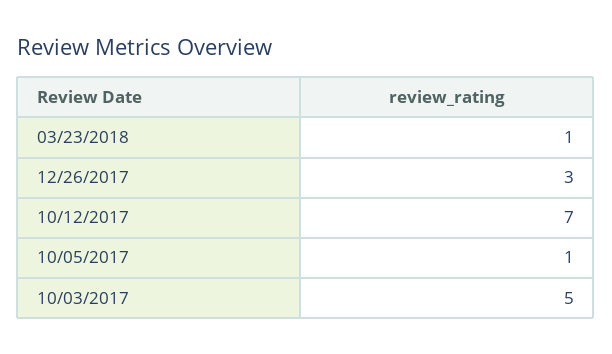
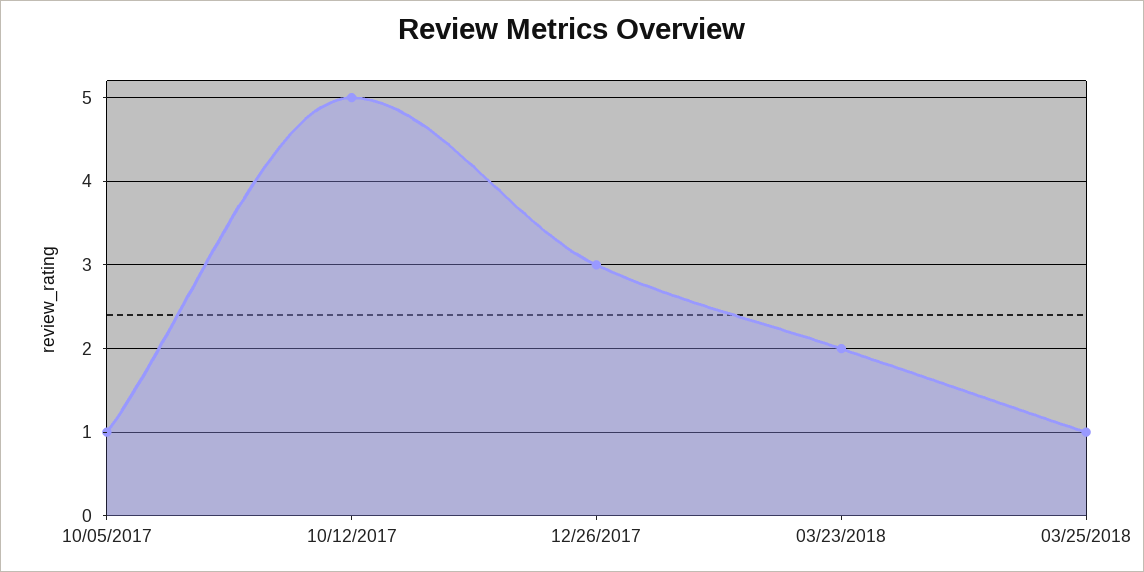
03/23/2018: 1 -> 2
10/12/2017: 7 -> 5
10/03/2017: 5 -> none
03/25/2018: none -> 1

